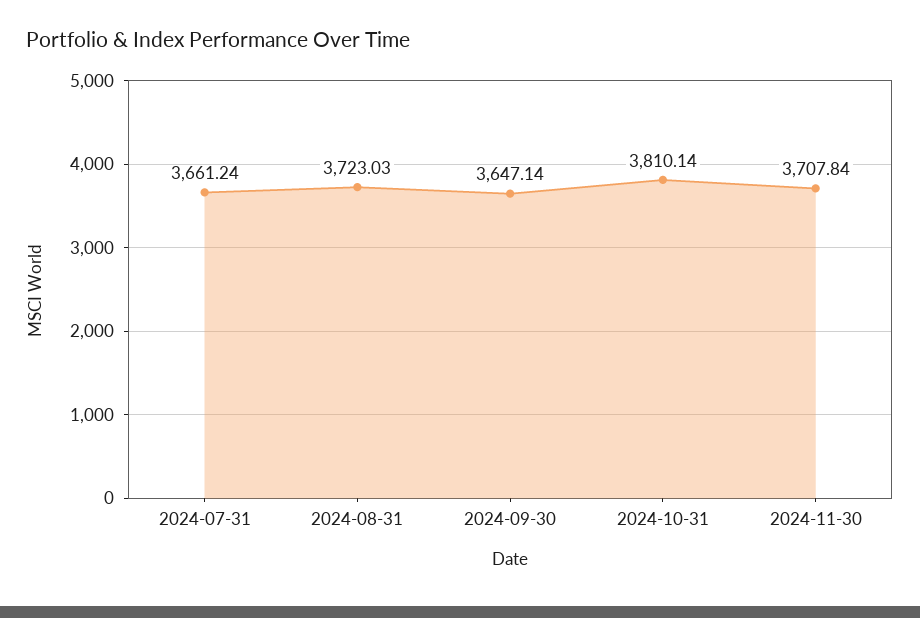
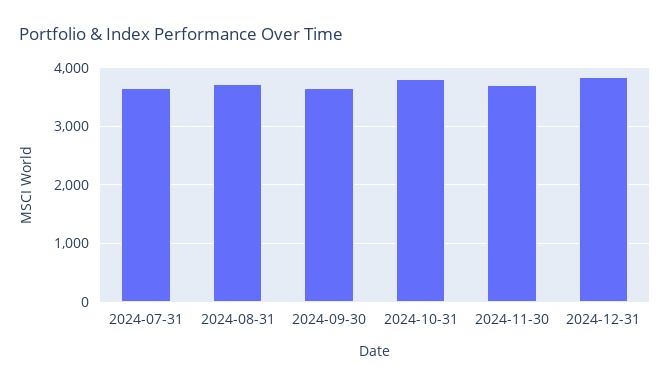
2024-12-31: none -> 3800

